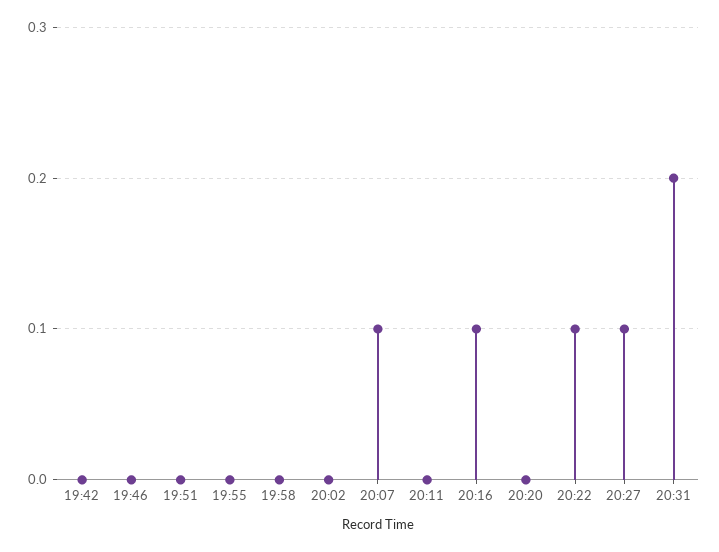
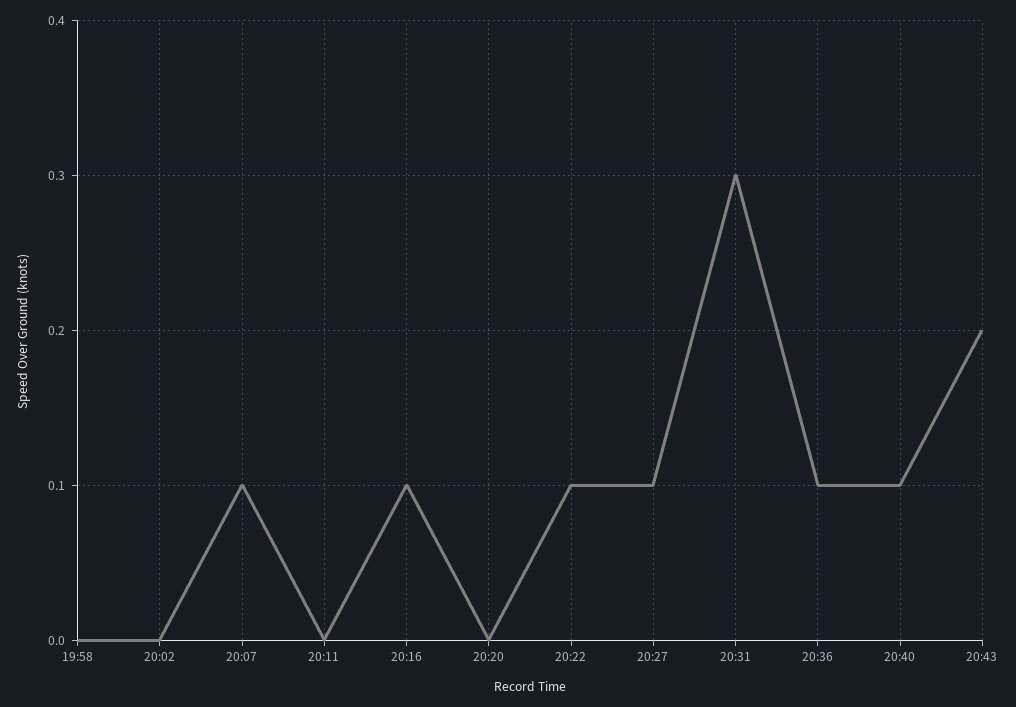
19:42: 0 -> none
19:46: 0 -> none
19:51: 0 -> none
19:55: 0 -> none
20:31: 0.2 -> 0.3
20:36: none -> 0.1
20:40: none -> 0.1
20:43: none -> 0.2

